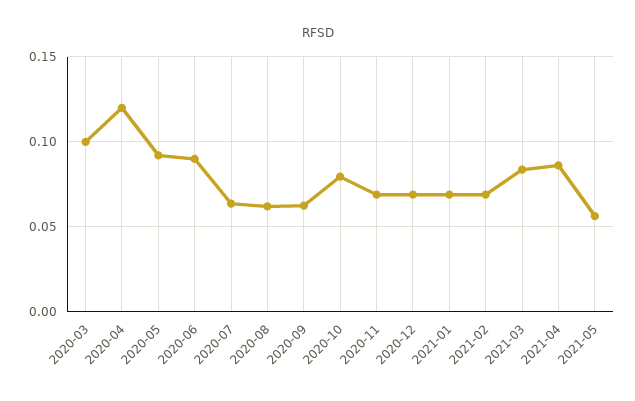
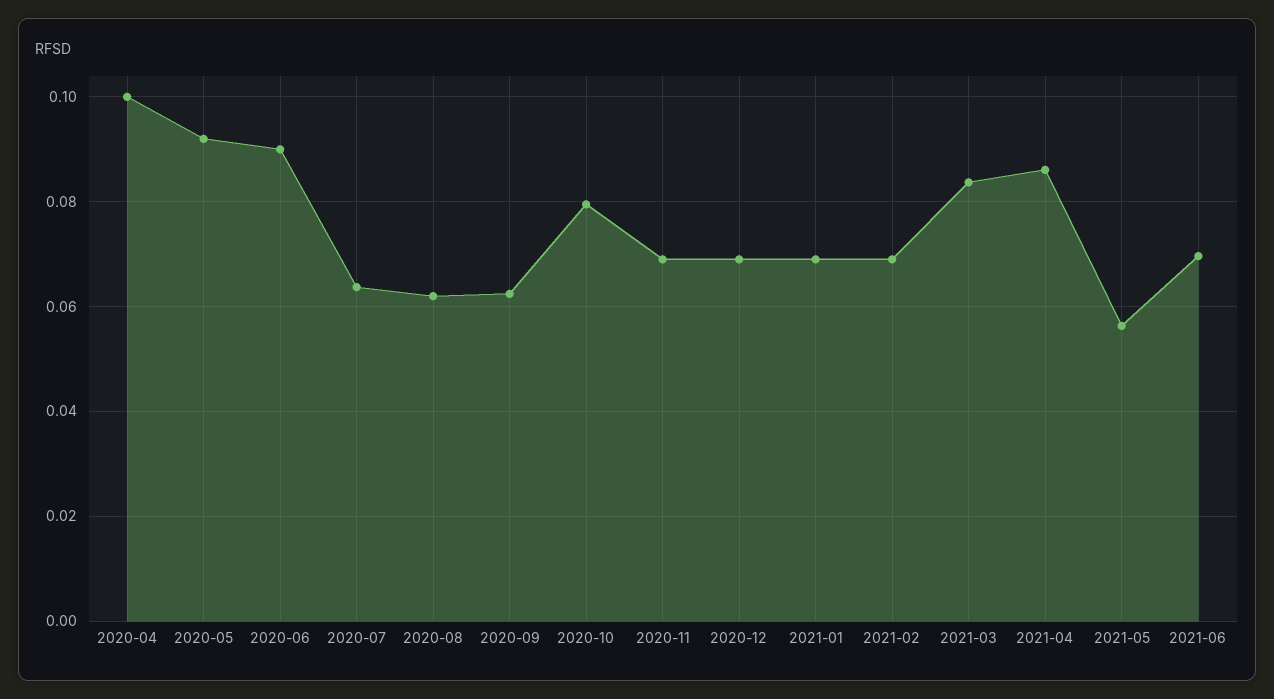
2020-03: 0.1 -> none
2020-04: 0.12 -> 0.1
2021-06: none -> 0.07

